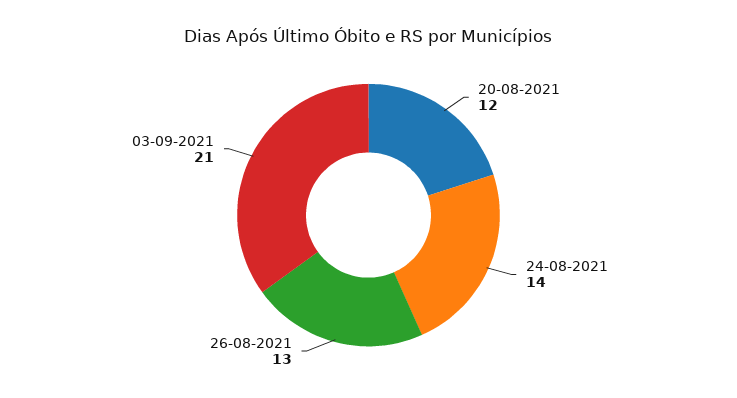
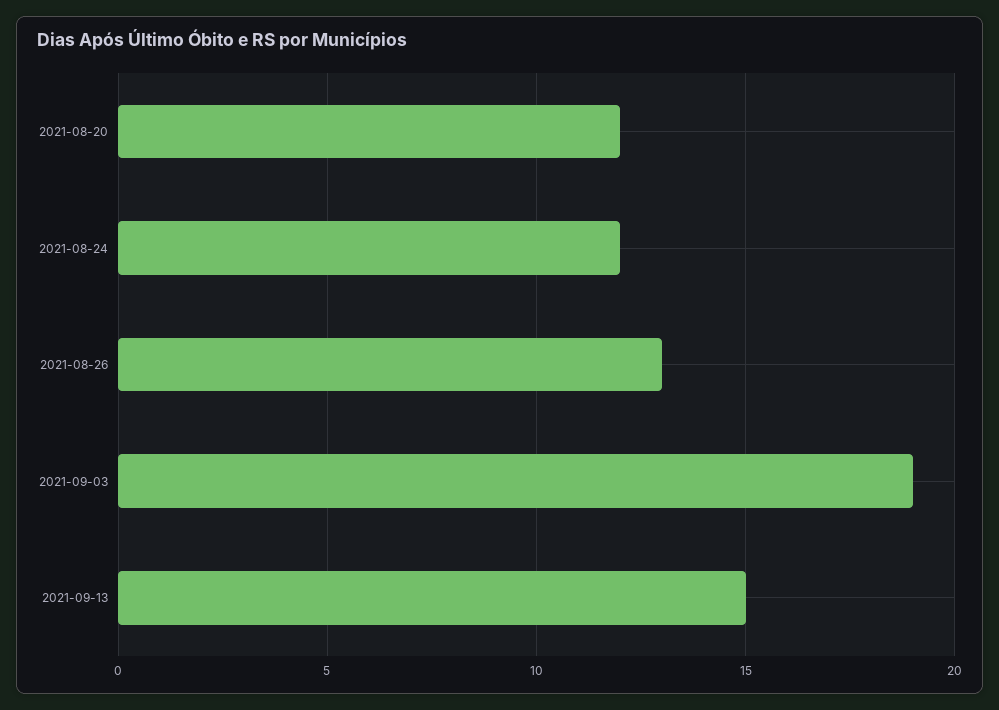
24-08-2021: 14 -> 12
03-09-2021: 21 -> 19
2021-09-13: none -> 15

